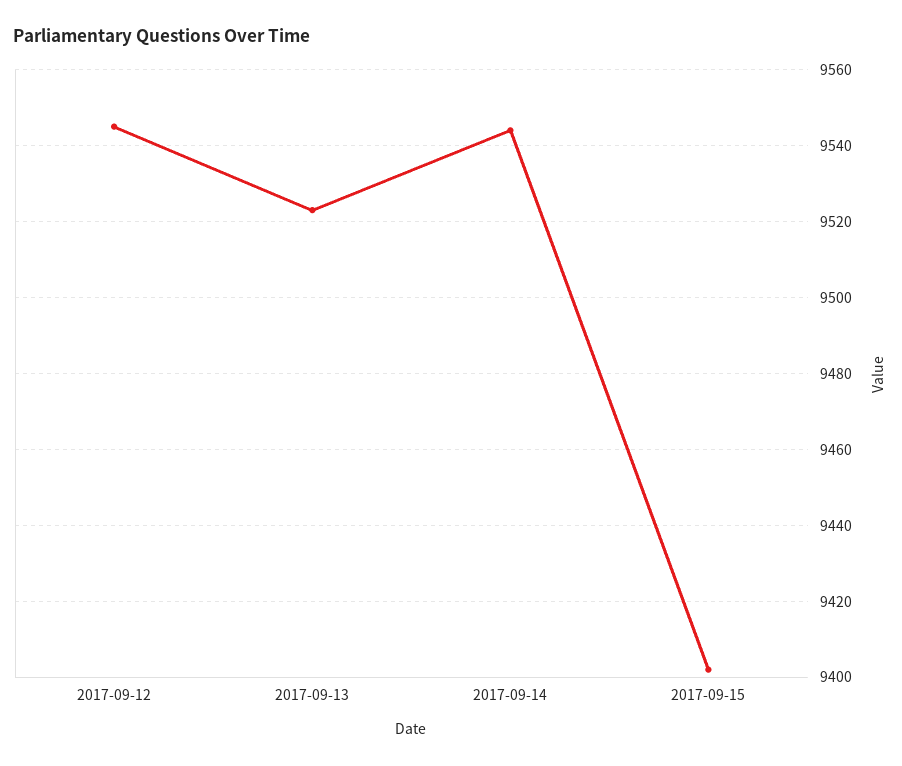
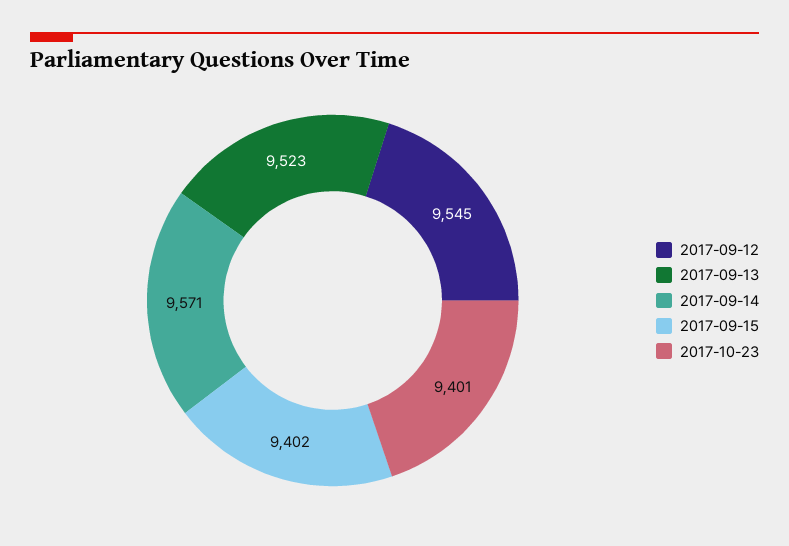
2017-09-14: 9545 -> 9571
2017-10-23: none -> 9401

